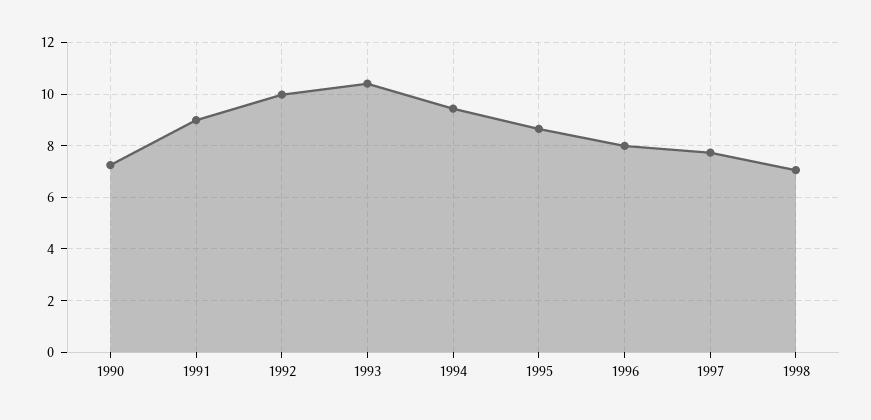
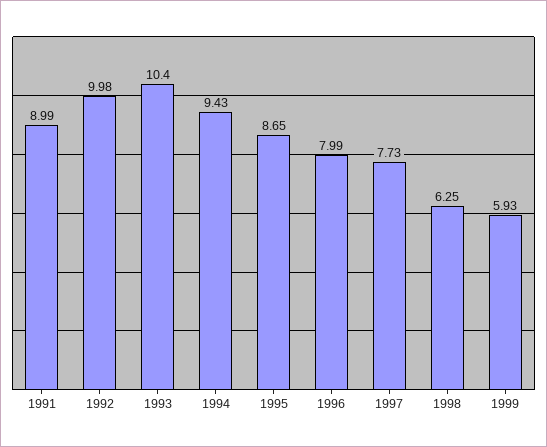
1990: 7.25 -> none
1998: 7 -> 6.25
1999: none -> 5.93

